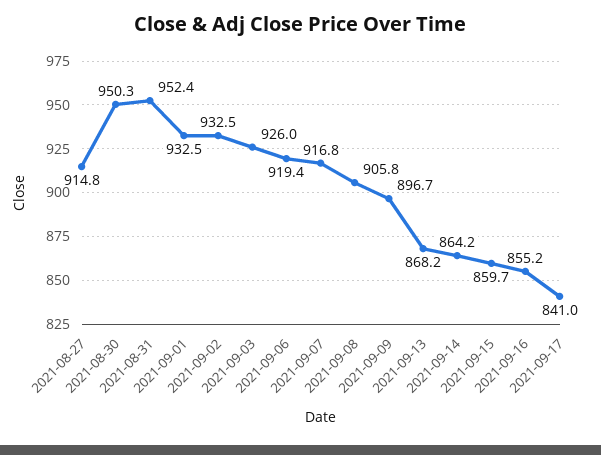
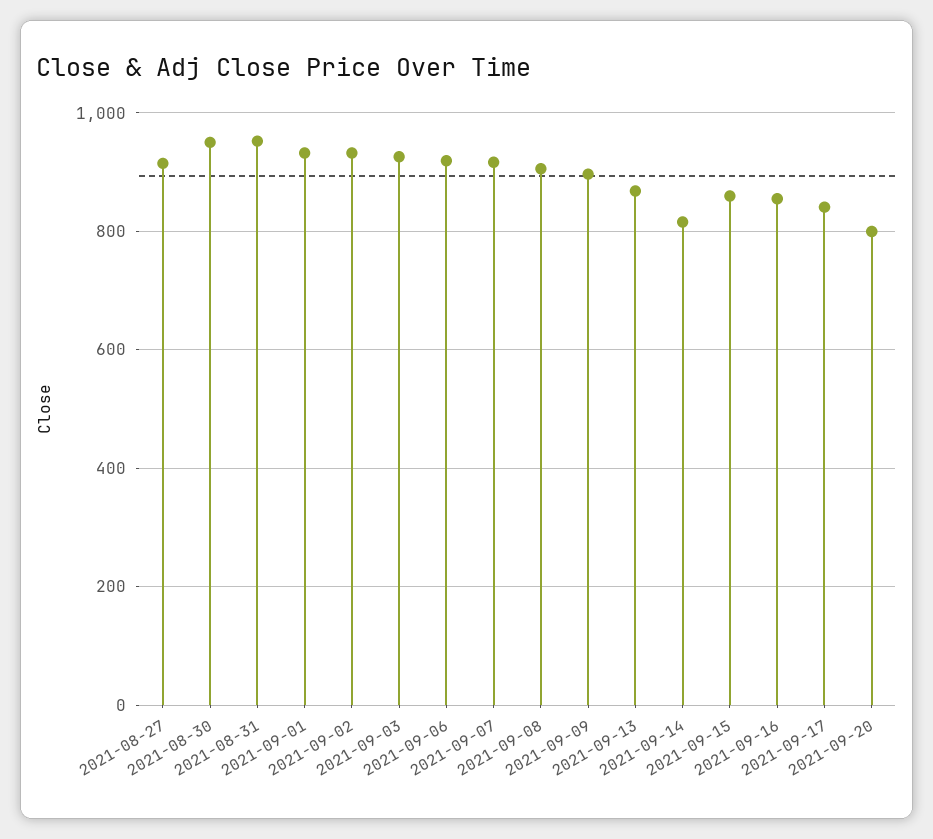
2021-09-14: 864.2 -> 820
2021-09-20: none -> 800

